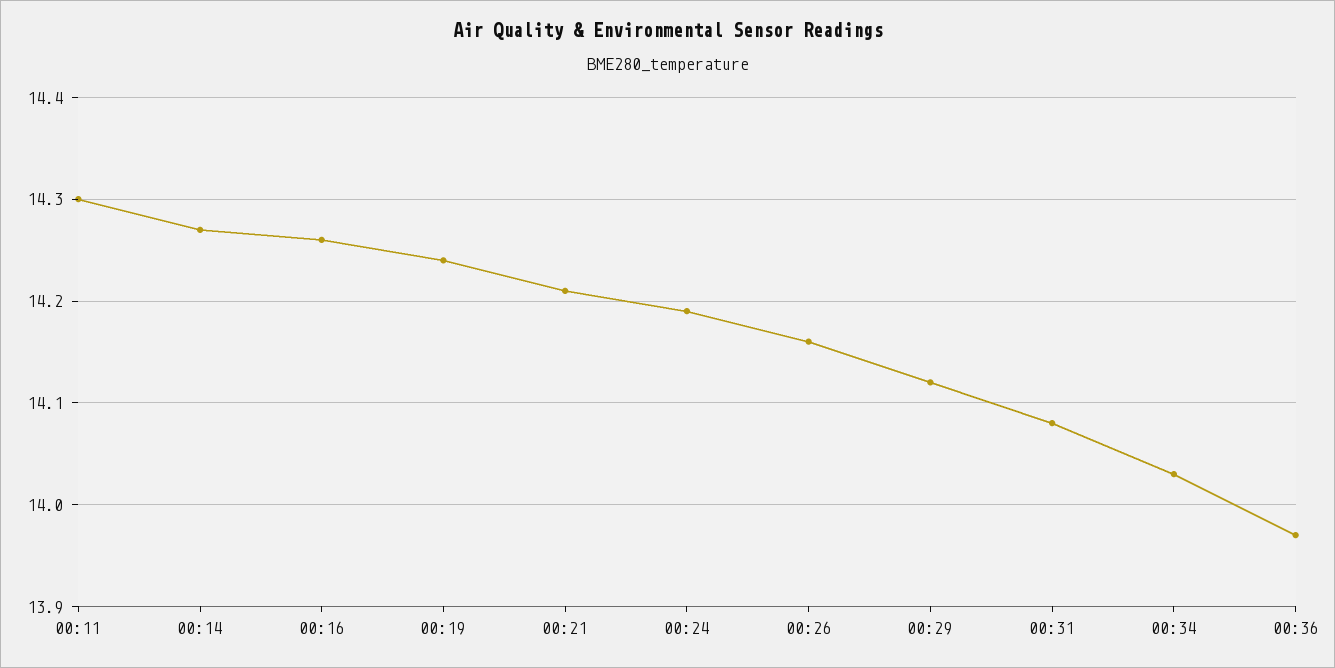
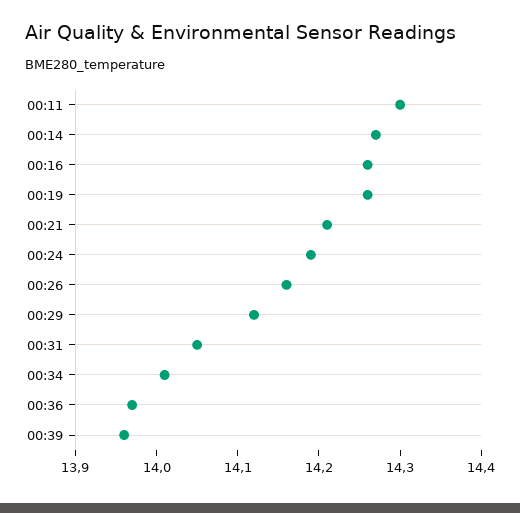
00:19: 14.24 -> 14.26
00:31: 14.08 -> 14.05
00:34: 14.03 -> 14.01
00:39: none -> 13.96

